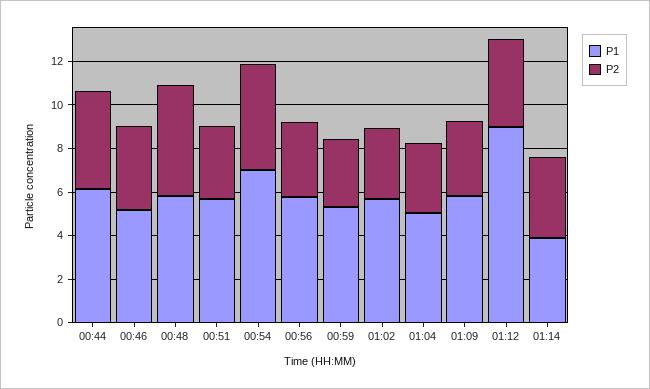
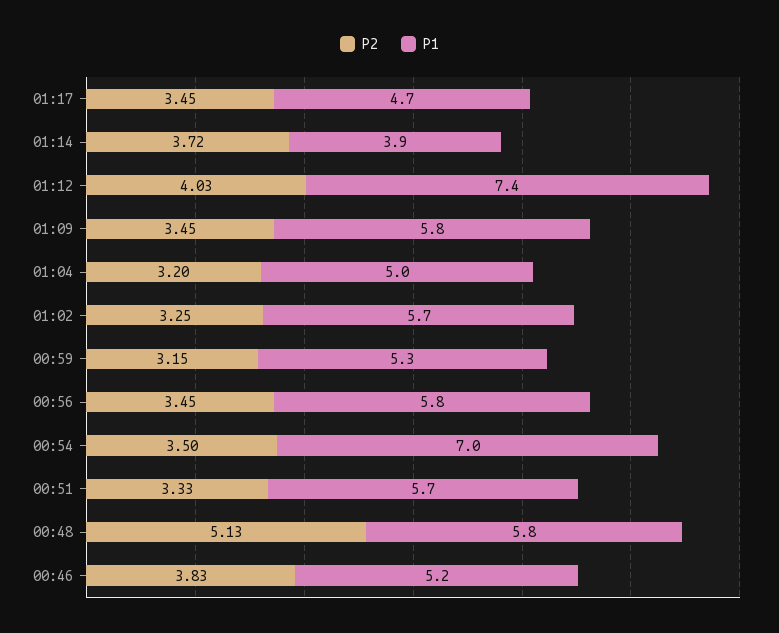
P1, 00:44: 6 -> none
P2, 00:44: 4.5 -> none
P2, 00:54: 5 -> 3.5
P1, 01:12: 9 -> 7.4
P2, 01:17: none -> 3.45
P1, 01:17: none -> 4.7

